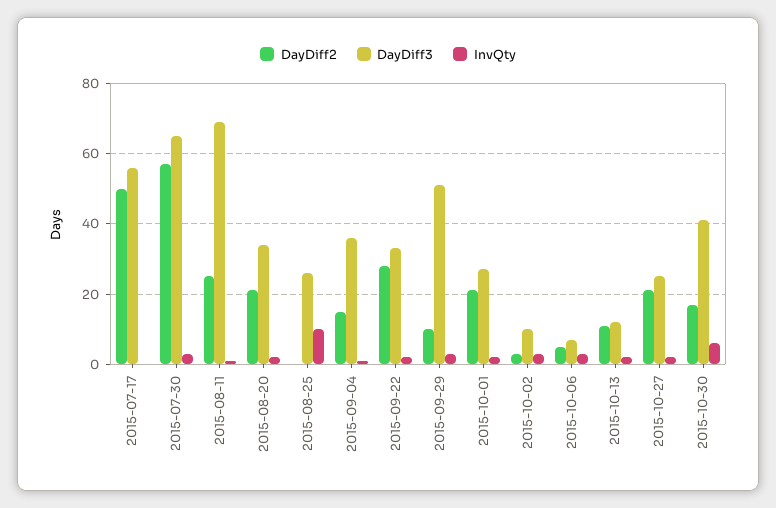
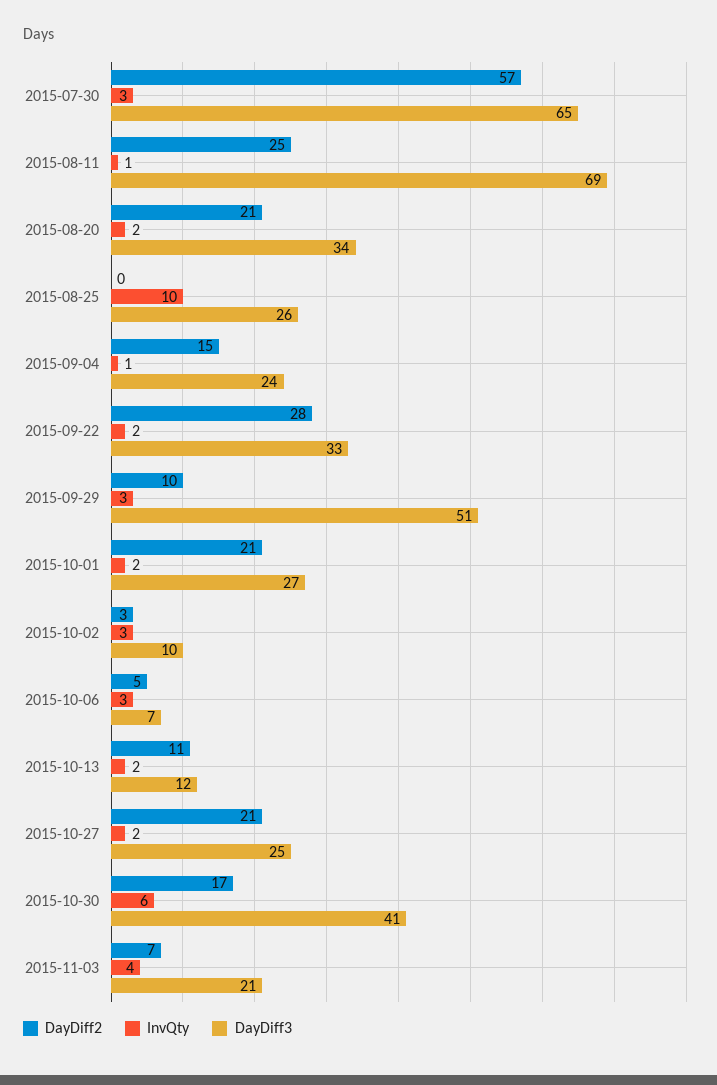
DayDiff2, 2015-07-17: 50 -> none
DayDiff3, 2015-07-17: 55 -> none
InvQty, 2015-07-17: 0 -> none
DayDiff3, 2015-09-04: 35 -> 24
DayDiff2, 2015-11-03: none -> 7
InvQty, 2015-11-03: none -> 4
DayDiff3, 2015-11-03: none -> 21

